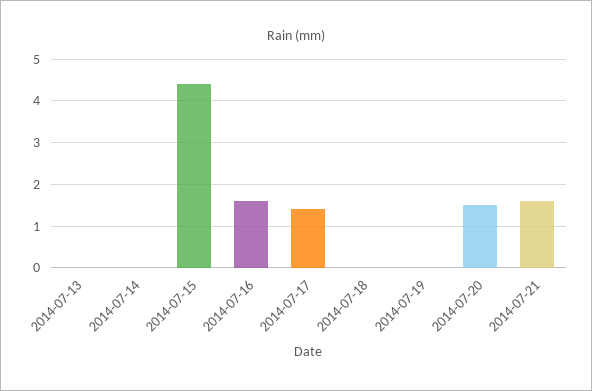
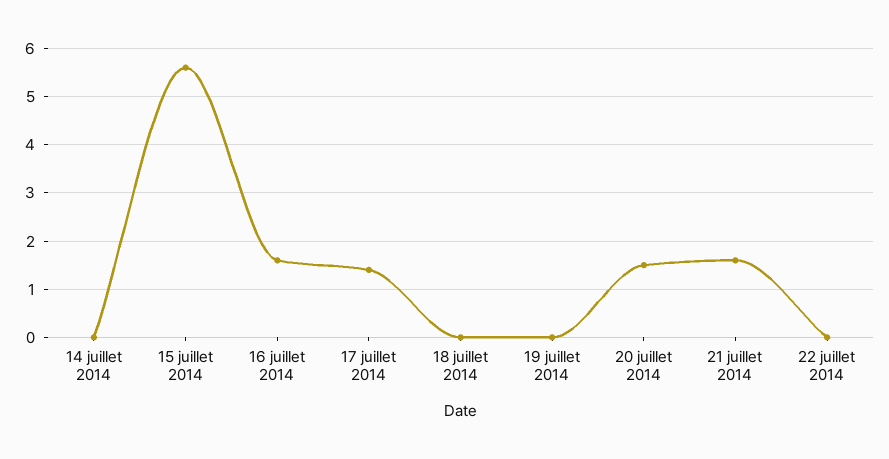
2014-07-13: 0 -> none
2014-07-15: 4.5 -> 5.5
22 juillet 2014: none -> 0

